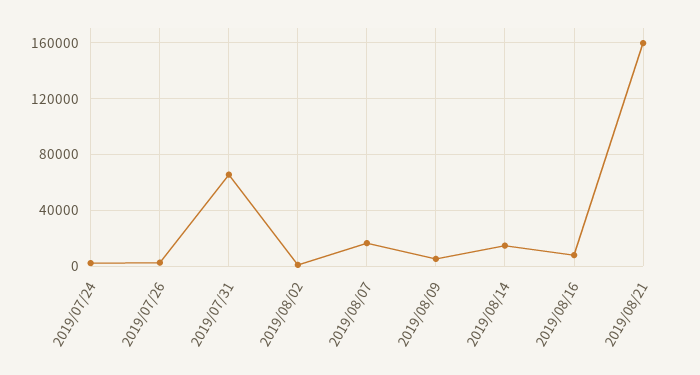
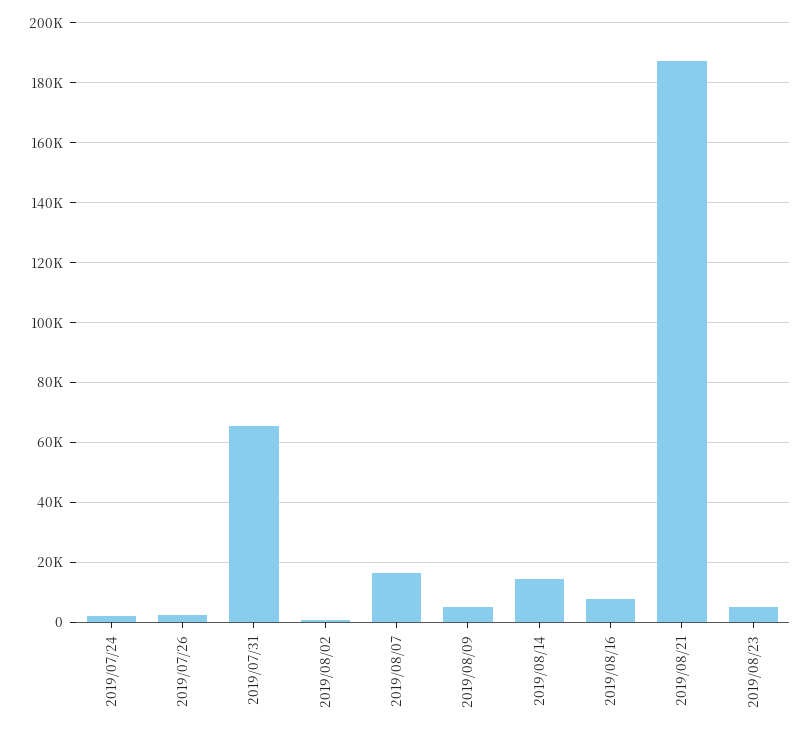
2019/08/21: 160000 -> 187500
2019/08/23: none -> 5000

